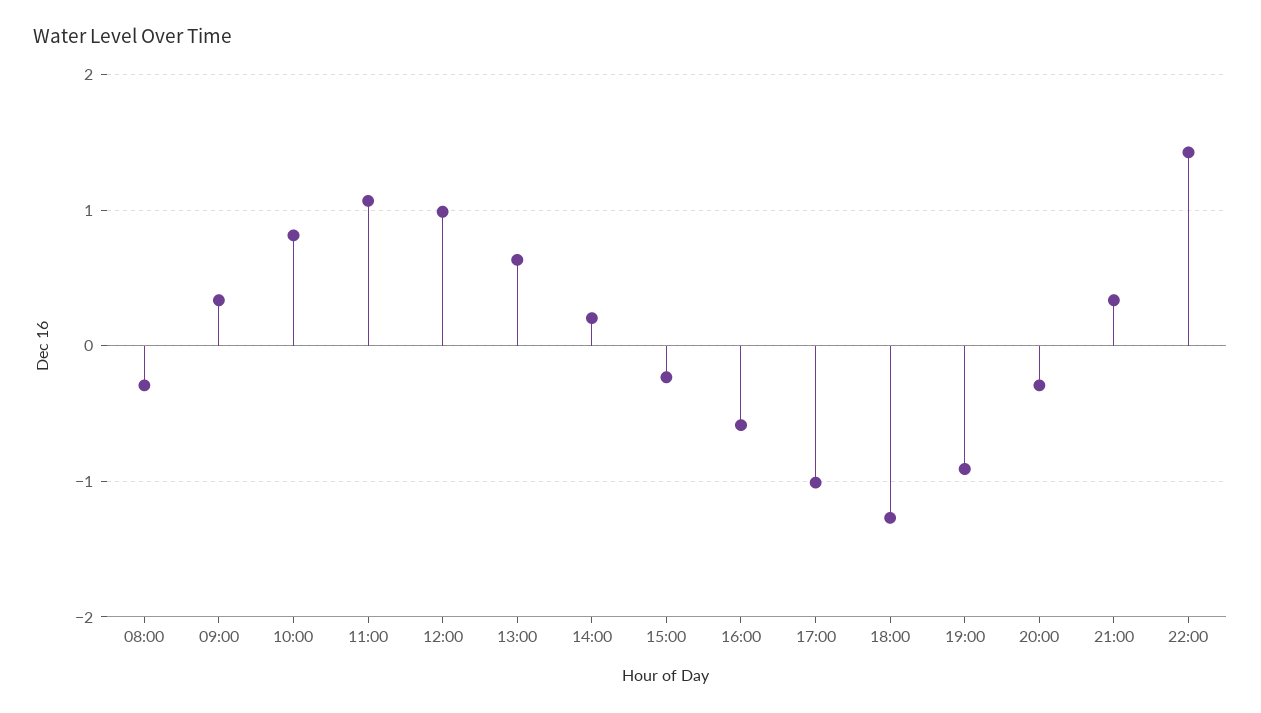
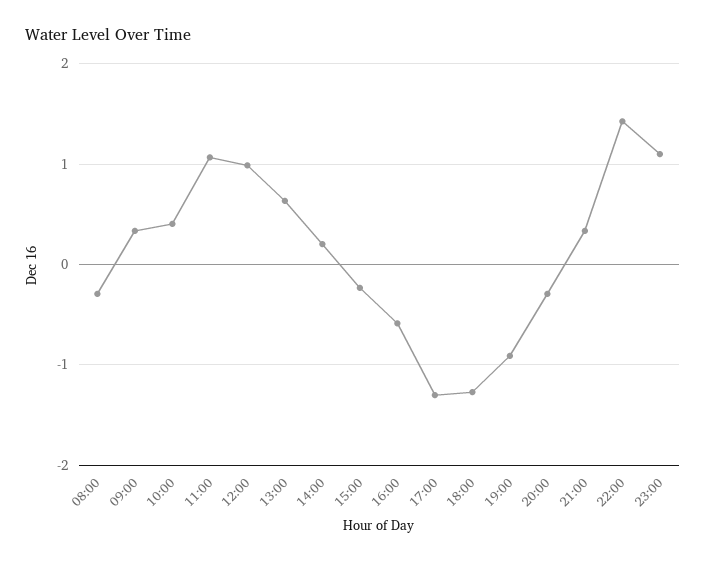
10:00: 0.8 -> 0.4
17:00: -1 -> -1.3
23:00: none -> 1.1

